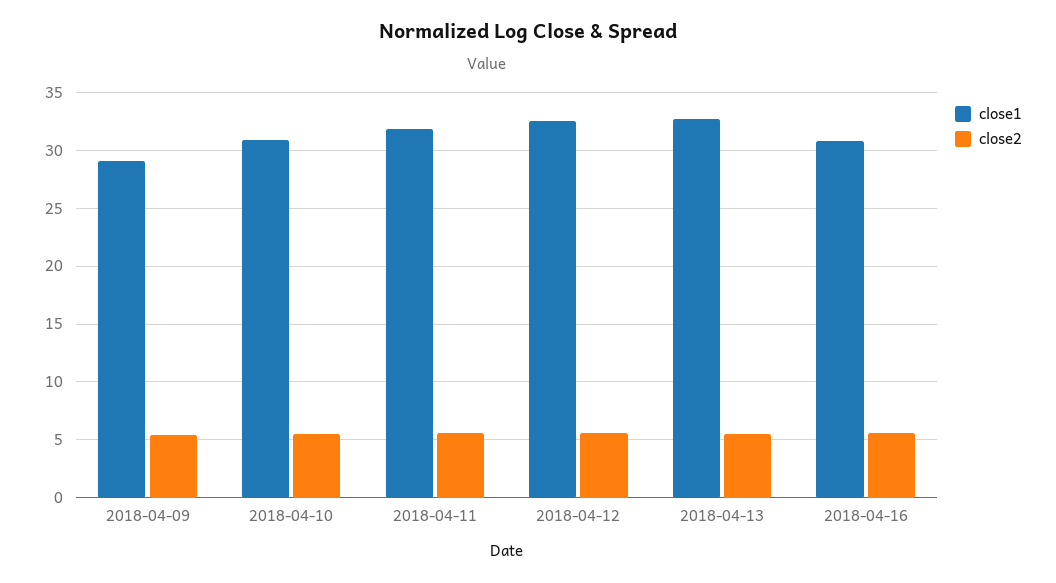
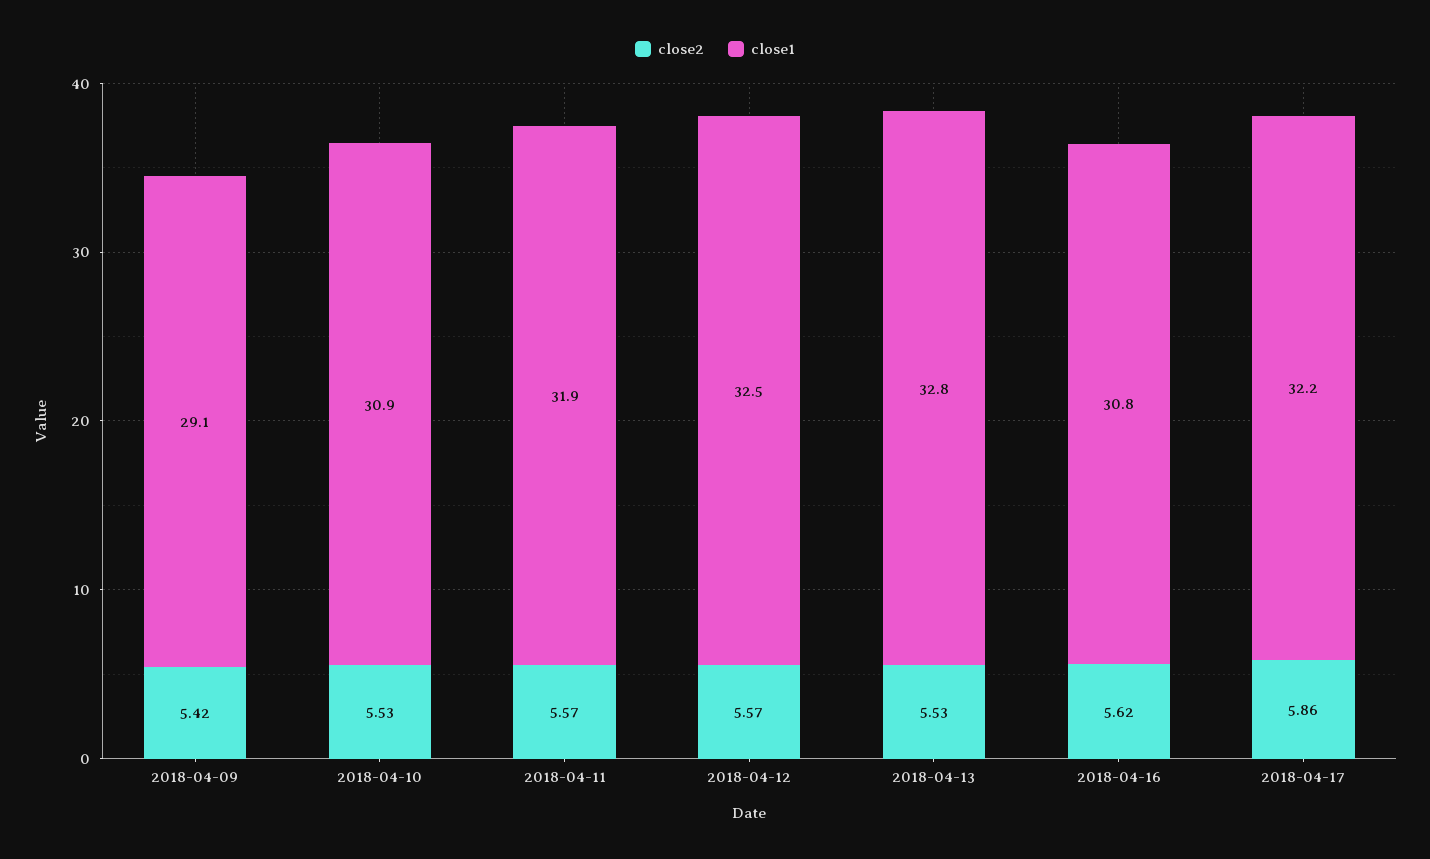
close2, 2018-04-17: none -> 5.86
close1, 2018-04-17: none -> 32.2

